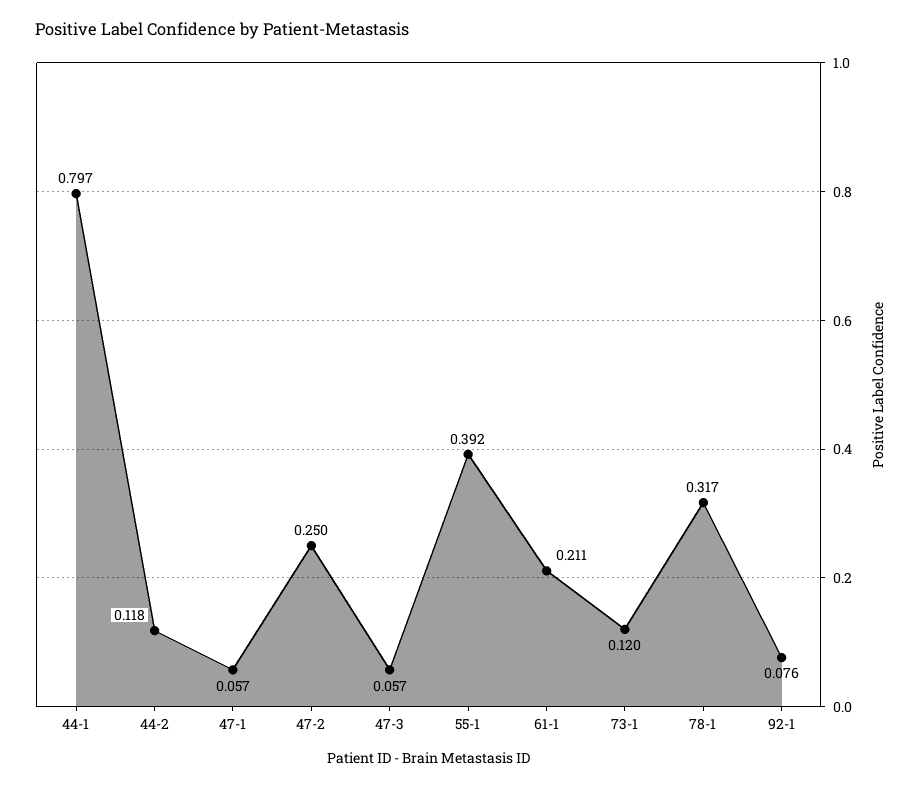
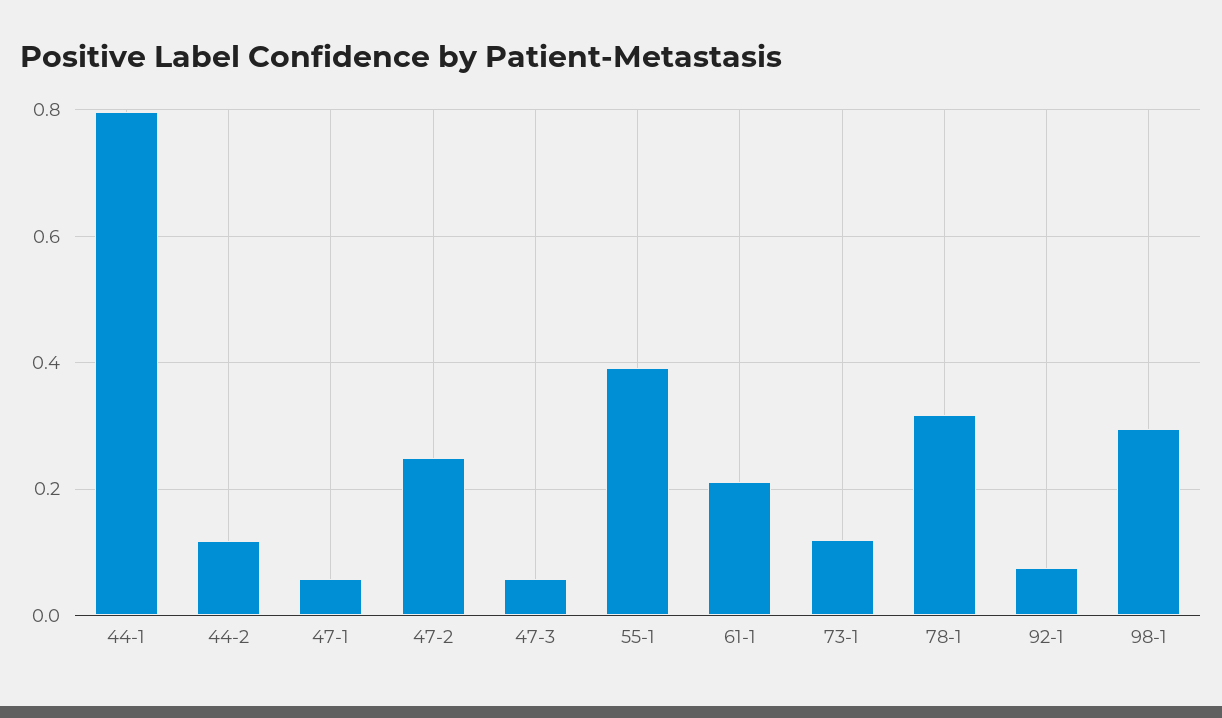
98-1: none -> 0.3

